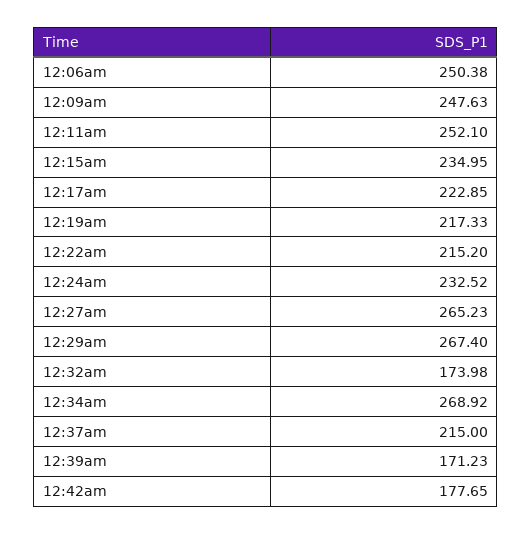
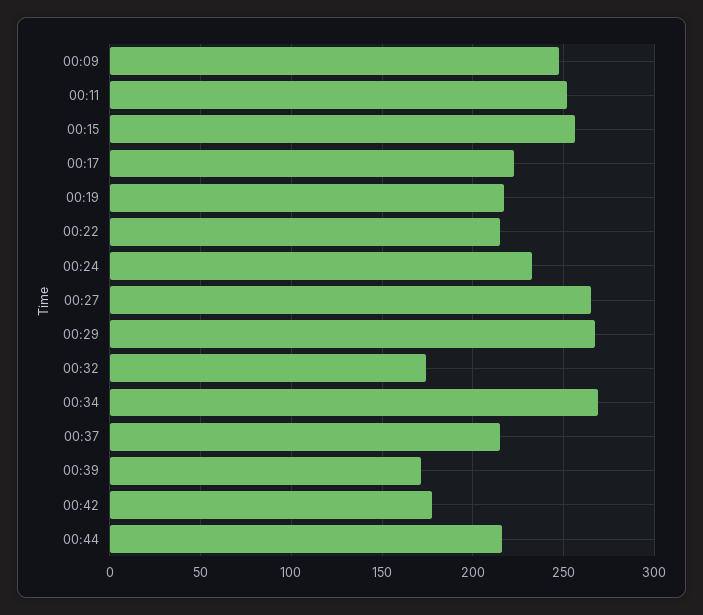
12:06am: 250.38 -> none
12:15am: 234.95 -> 255
00:44: none -> 215

